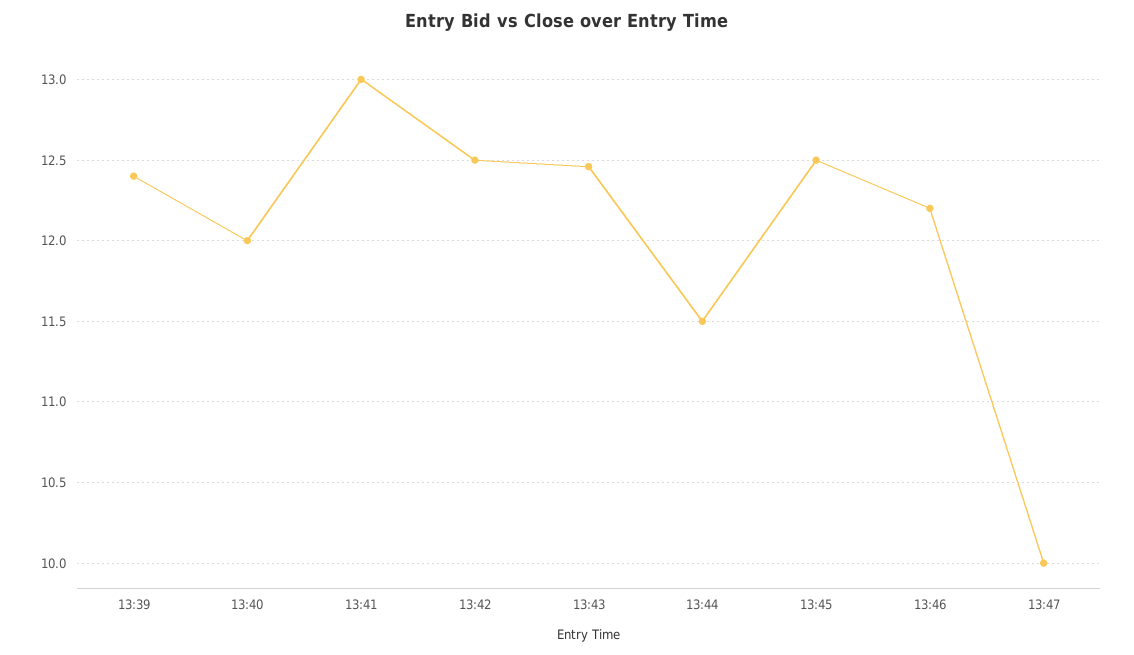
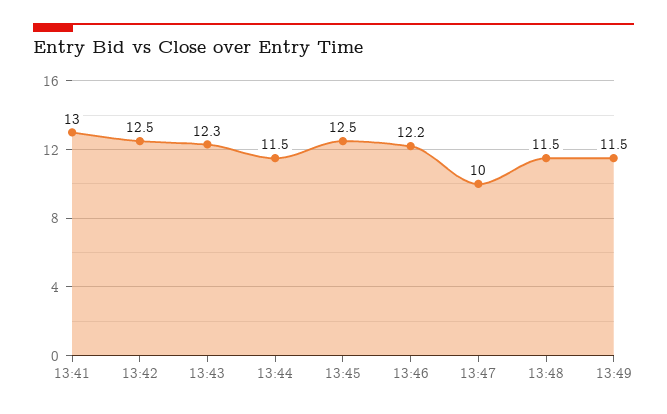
13:39: 12.4 -> none
13:40: 12 -> none
13:43: 12.45 -> 12.3
13:48: none -> 11.5
13:49: none -> 11.5

